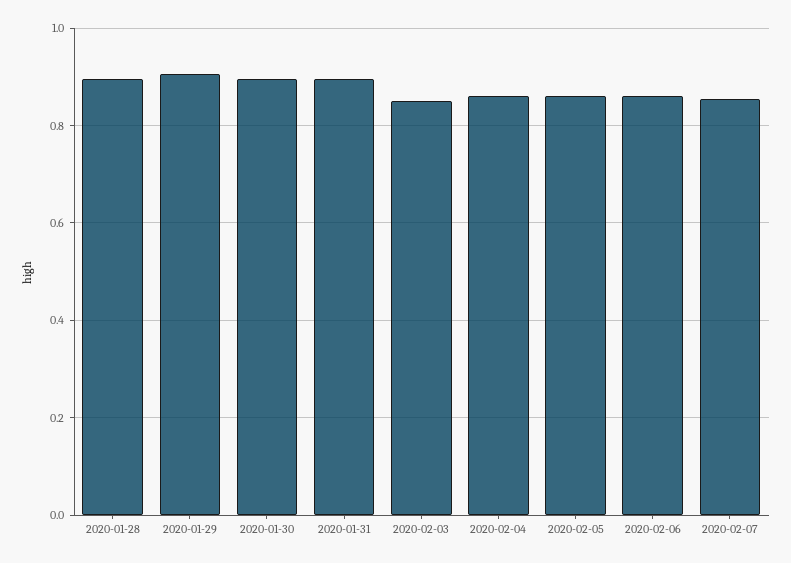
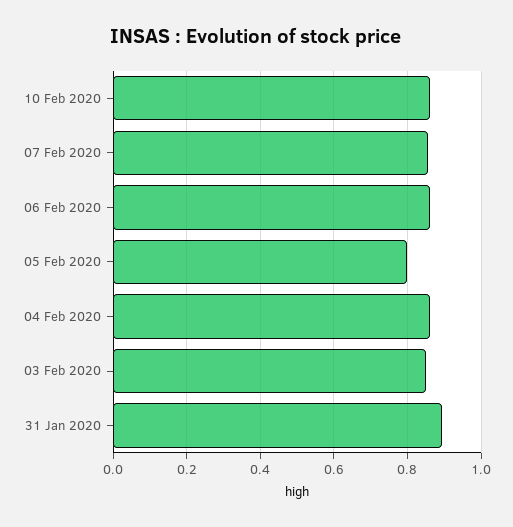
2020-01-28: 0.9 -> none
2020-01-29: 0.9 -> none
2020-01-30: 0.9 -> none
2020-02-05: 0.86 -> 0.8
10 Feb 2020: none -> 0.86

